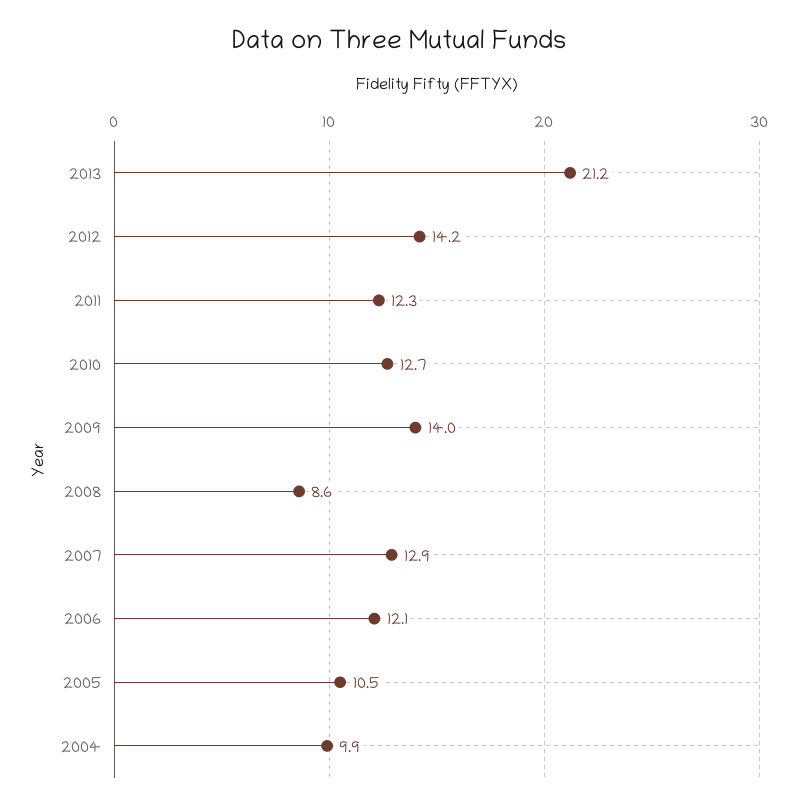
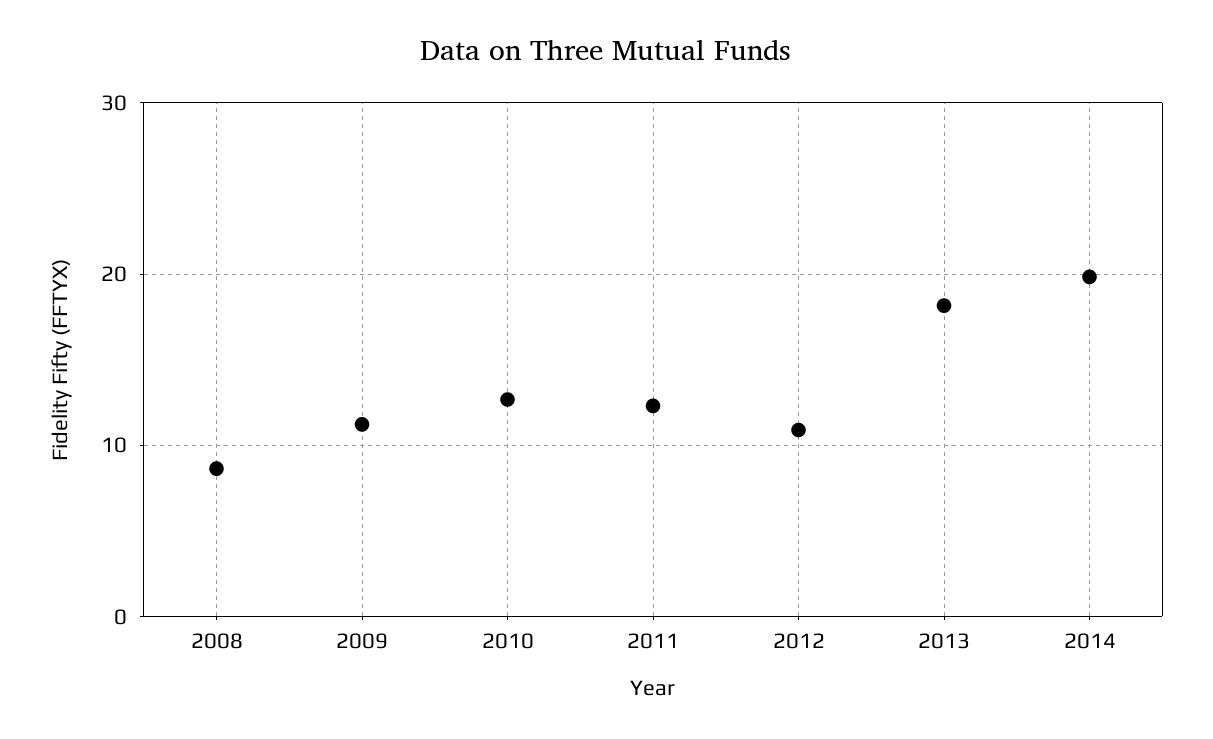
2013: 21.2 -> 18
2012: 14.2 -> 11
2009: 14 -> 11
2007: 12.9 -> none
2006: 12.1 -> none
2005: 10.5 -> none
2004: 9.9 -> none
2014: none -> 20

